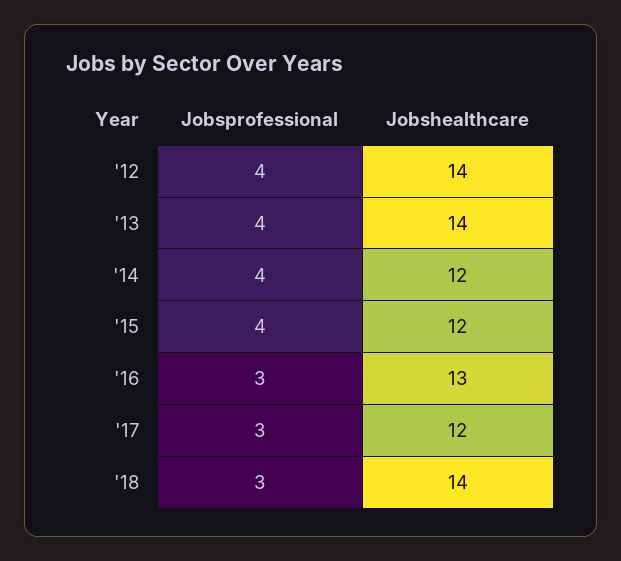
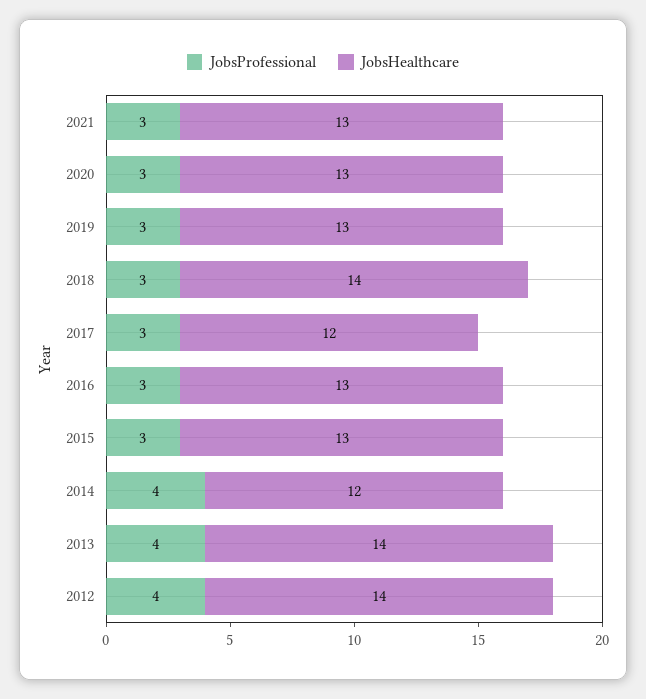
Jobsprofessional, '15: 4 -> 3
Jobshealthcare, '15: 12 -> 13
Jobsprofessional, 2021: none -> 3
Jobshealthcare, 2021: none -> 13
Jobsprofessional, 2020: none -> 3
Jobshealthcare, 2020: none -> 13
Jobsprofessional, 2019: none -> 3
Jobshealthcare, 2019: none -> 13

